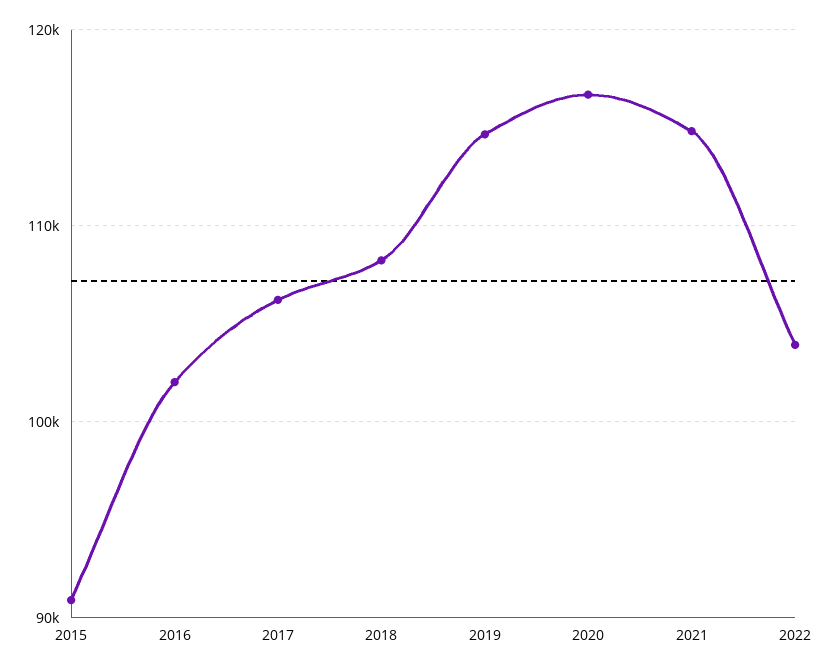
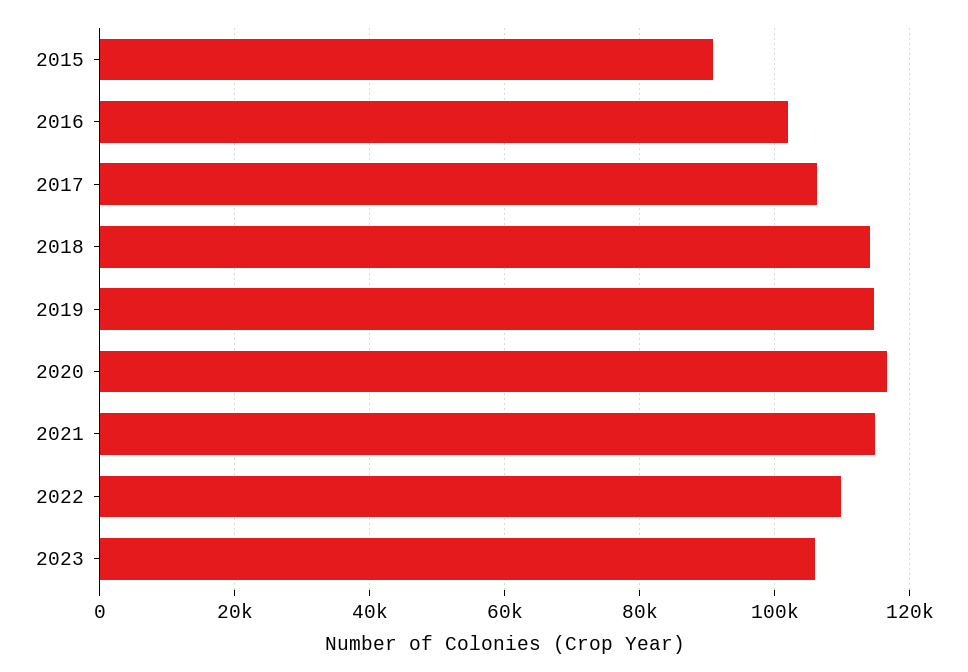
2018: 108000 -> 114000
2022: 104000 -> 110000
2023: none -> 106000

